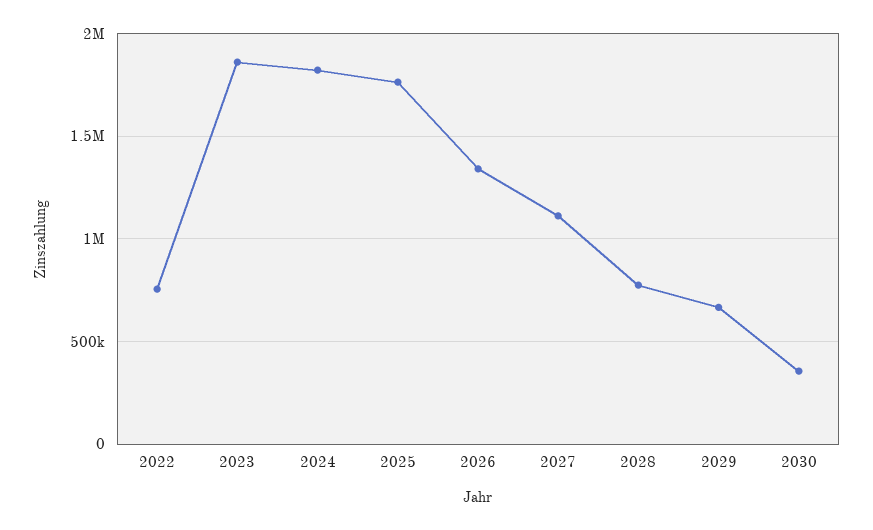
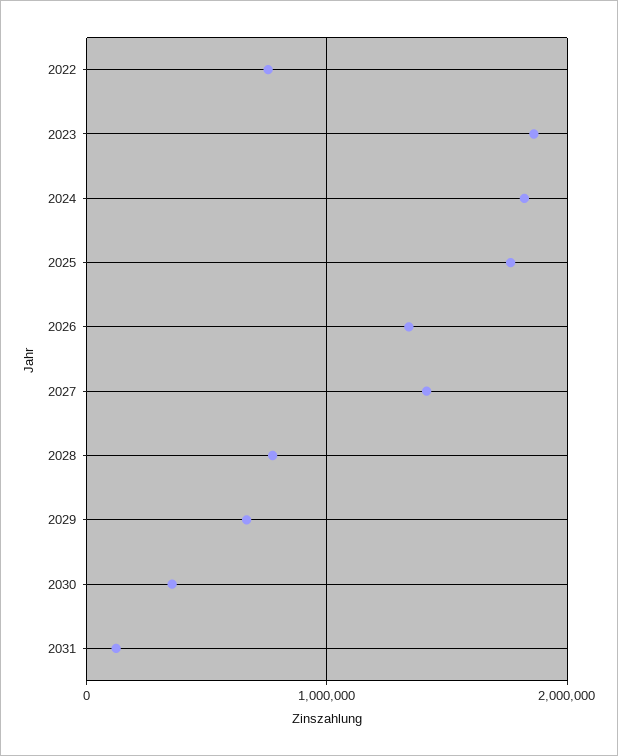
2027: 1100000 -> 1400000
2031: none -> 100000

